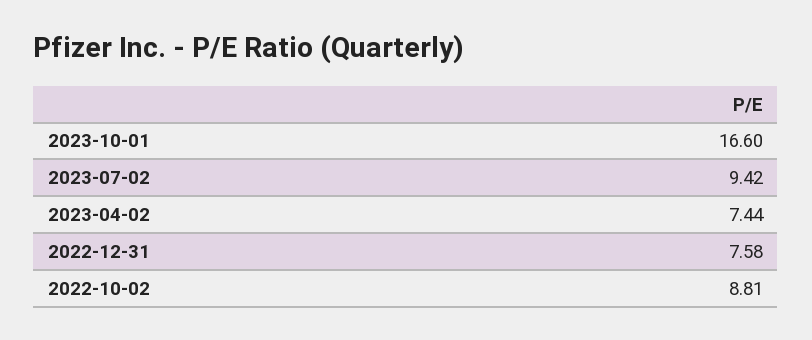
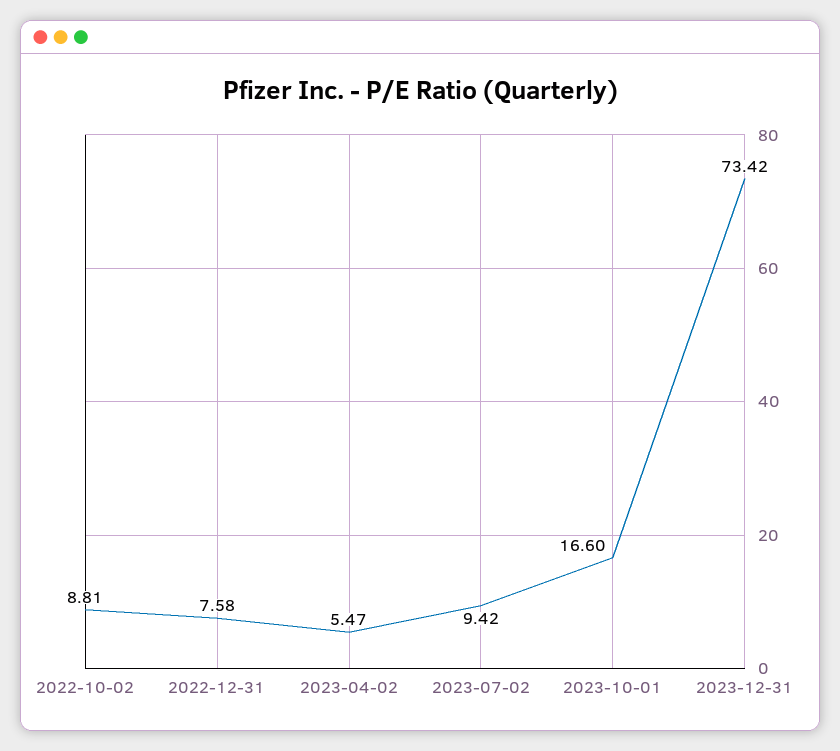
2023-04-02: 7.44 -> 5.47
2023-12-31: none -> 73.42

